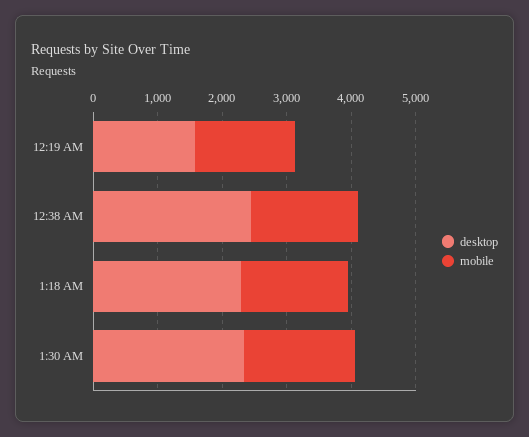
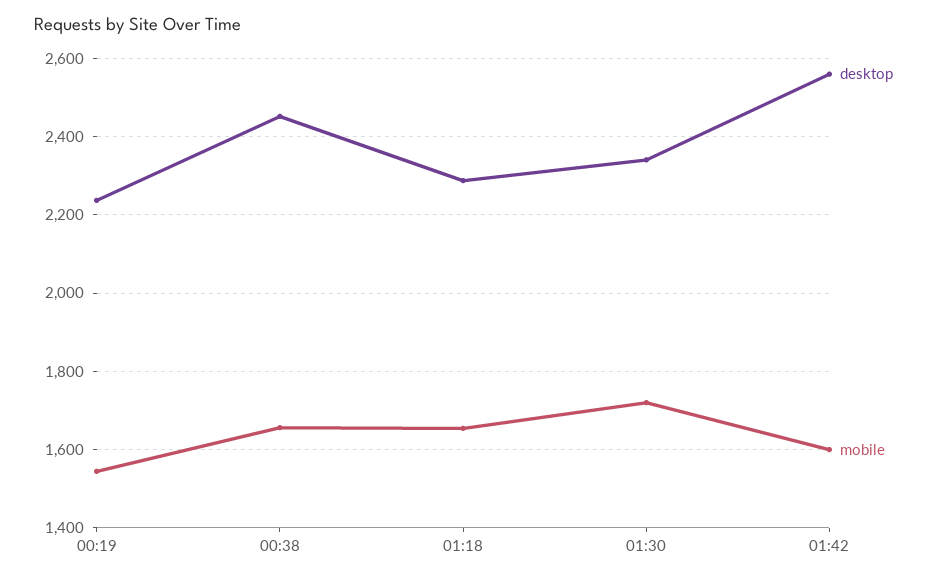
desktop, 12:19 AM: 1600 -> 2240
desktop, 01:42: none -> 2560
mobile, 01:42: none -> 1600

